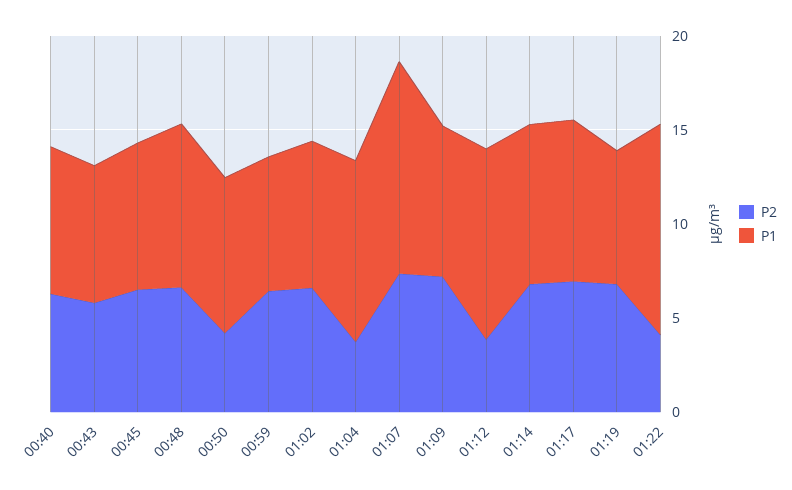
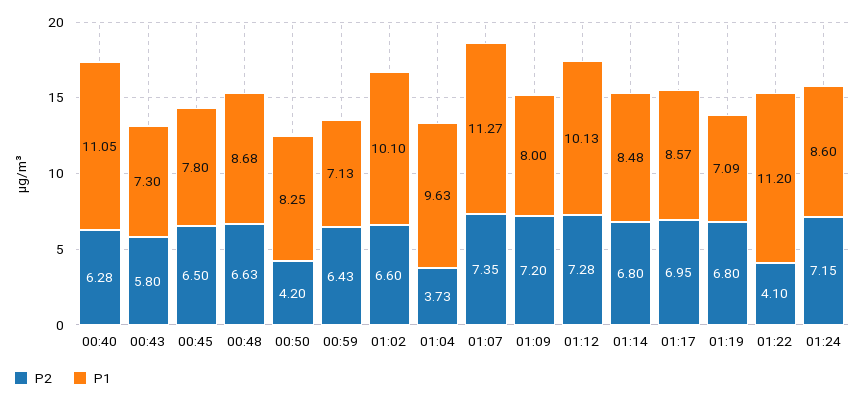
P1, 00:40: 8 -> 11.05
P1, 01:02: 8 -> 10.1
P2, 01:12: 4 -> 7.28
P2, 01:24: none -> 7.15
P1, 01:24: none -> 8.6

